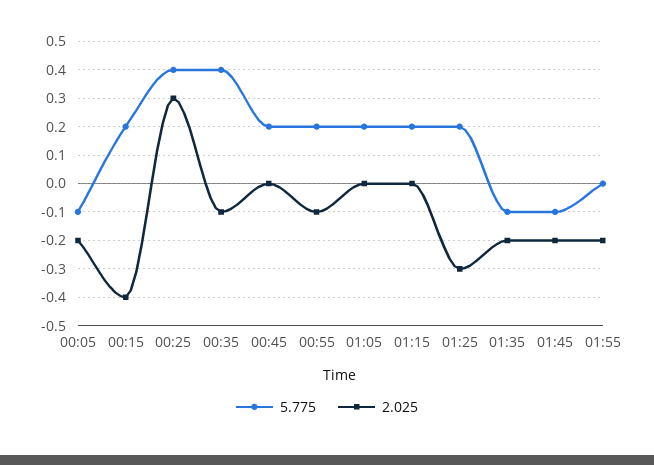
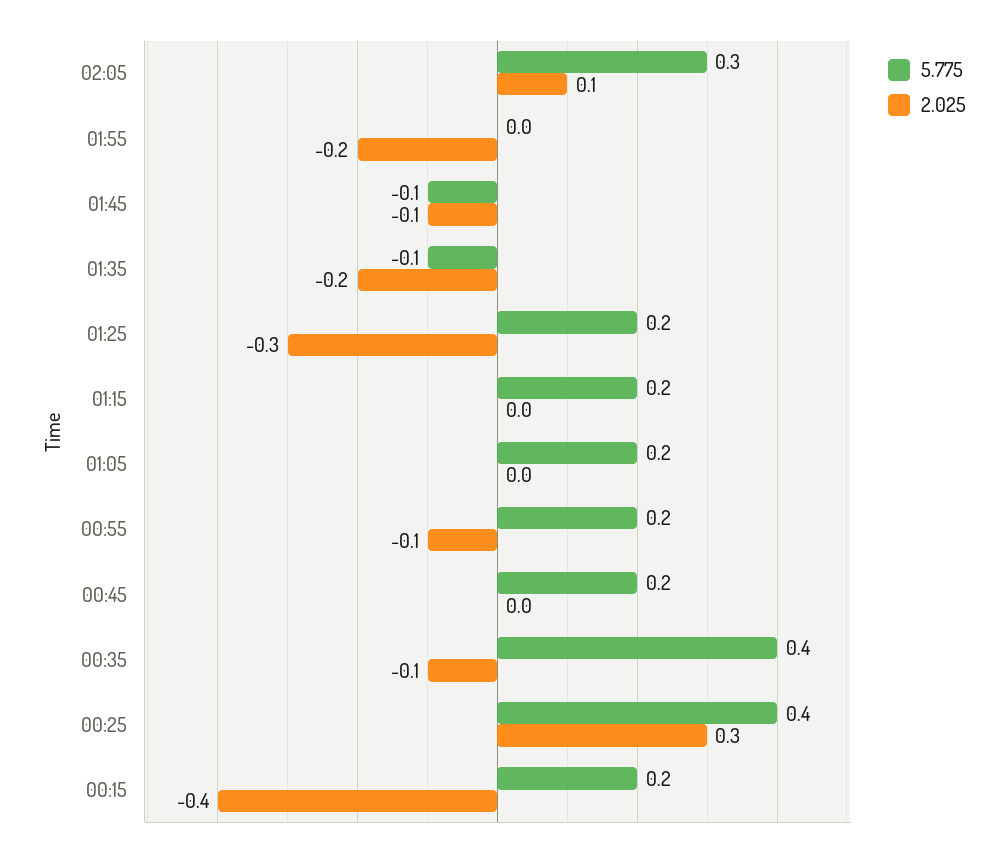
5.775, 00:05: -0.1 -> none
2.025, 00:05: -0.2 -> none
2.025, 01:45: -0.2 -> -0.1
5.775, 02:05: none -> 0.3
2.025, 02:05: none -> 0.1

